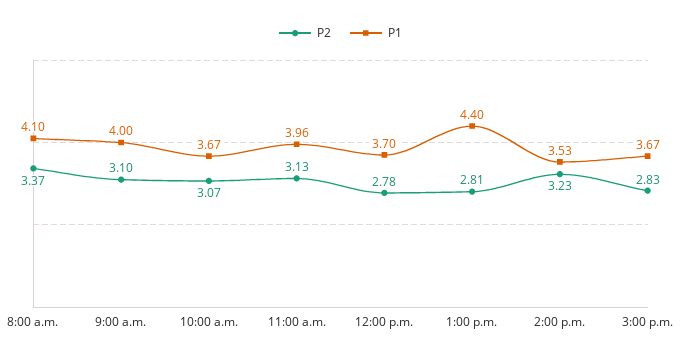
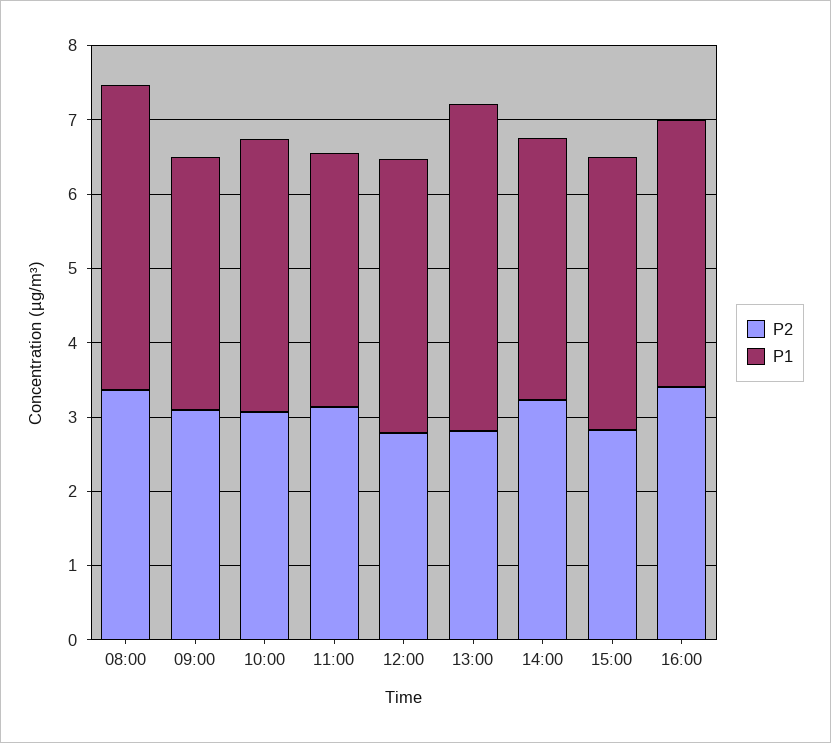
P1, 9:00 a.m.: 4 -> 3.4
P1, 11:00 a.m.: 3.96 -> 3.4
P2, 16:00: none -> 3.4
P1, 16:00: none -> 3.6

